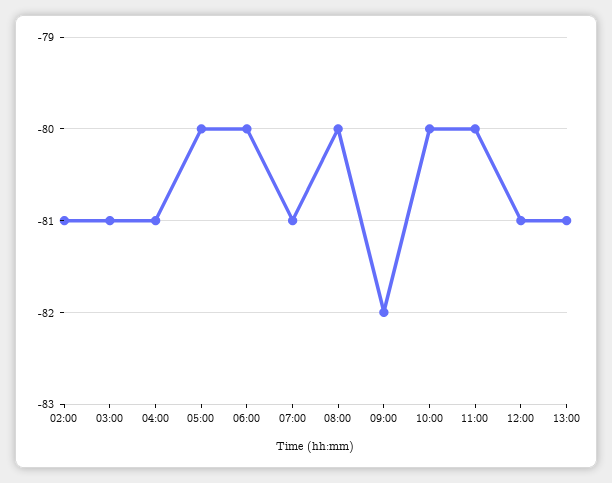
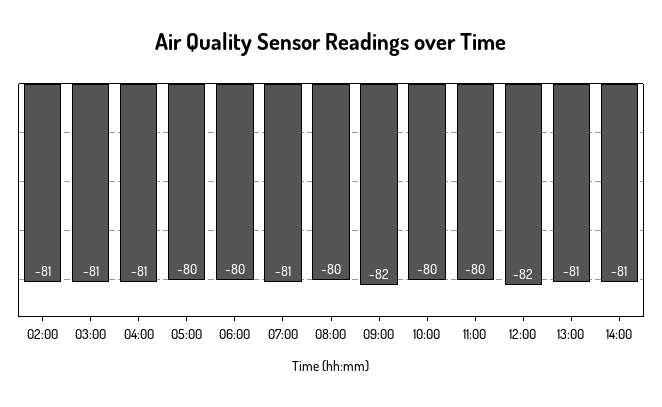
12:00: -81 -> -82
14:00: none -> -81

